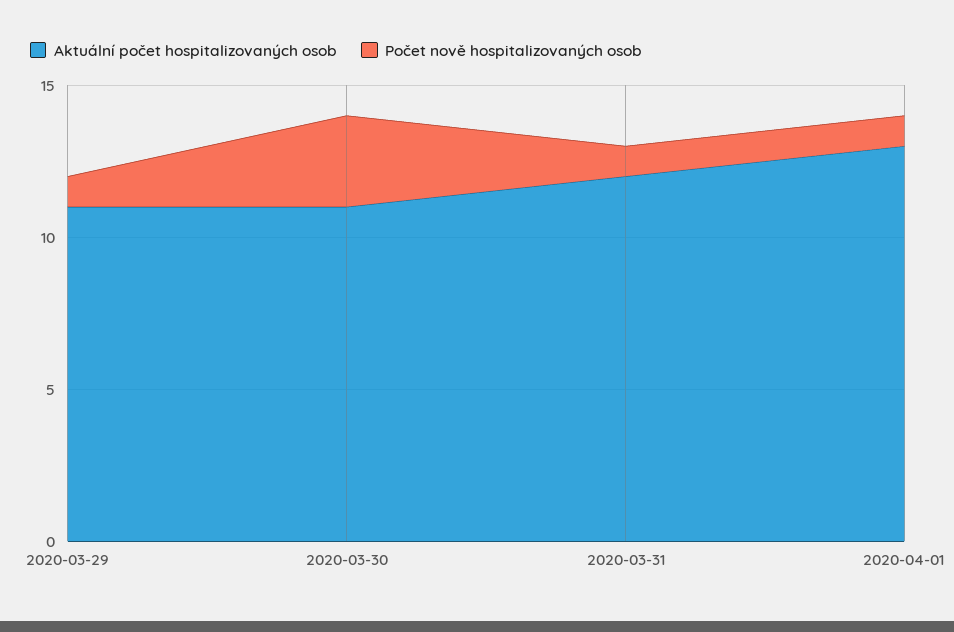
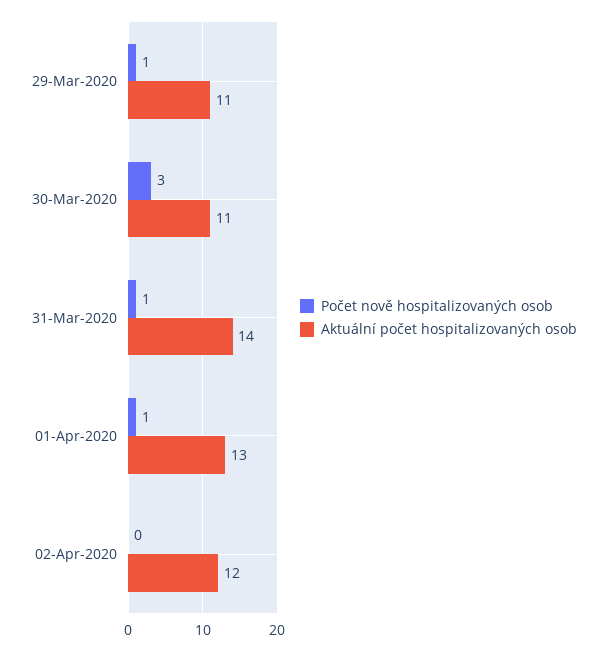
Aktuální počet hospitalizovaných osob, 2020-03-31: 12 -> 14
Počet nově hospitalizovaných osob, 02-Apr-2020: none -> 0
Aktuální počet hospitalizovaných osob, 02-Apr-2020: none -> 12

